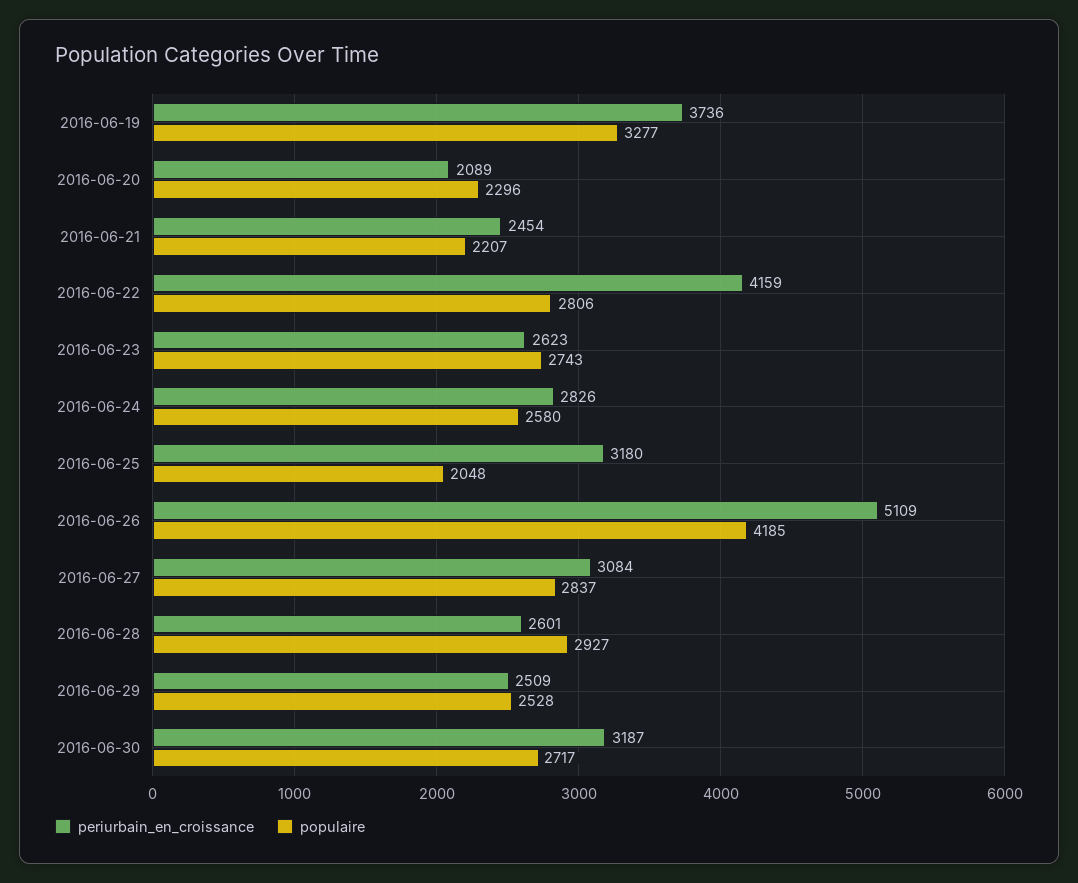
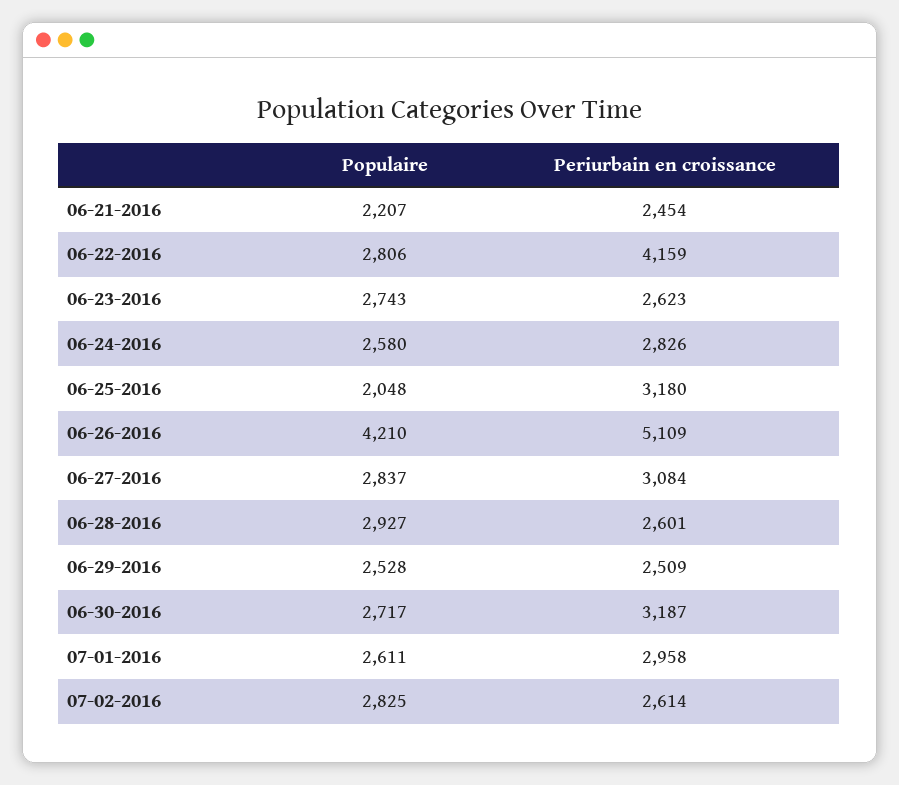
periurbain_en_croissance, 2016-06-19: 3736 -> none
populaire, 2016-06-19: 3277 -> none
periurbain_en_croissance, 2016-06-20: 2089 -> none
populaire, 2016-06-20: 2296 -> none
populaire, 2016-06-26: 4185 -> 4210
populaire, 07-01-2016: none -> 2611
periurbain_en_croissance, 07-01-2016: none -> 2958
populaire, 07-02-2016: none -> 2825
periurbain_en_croissance, 07-02-2016: none -> 2614

